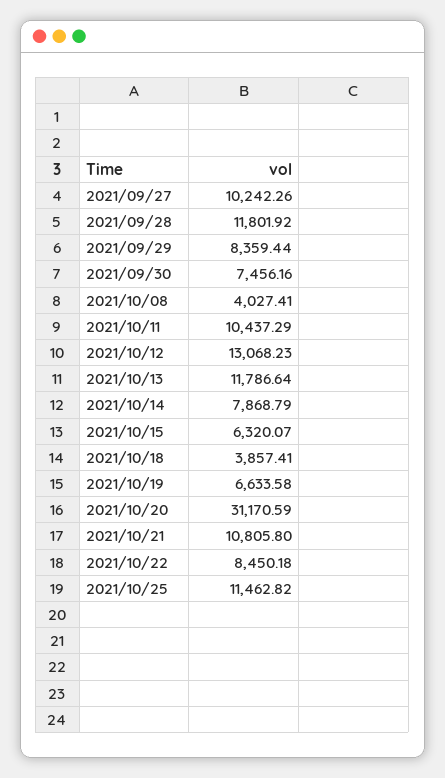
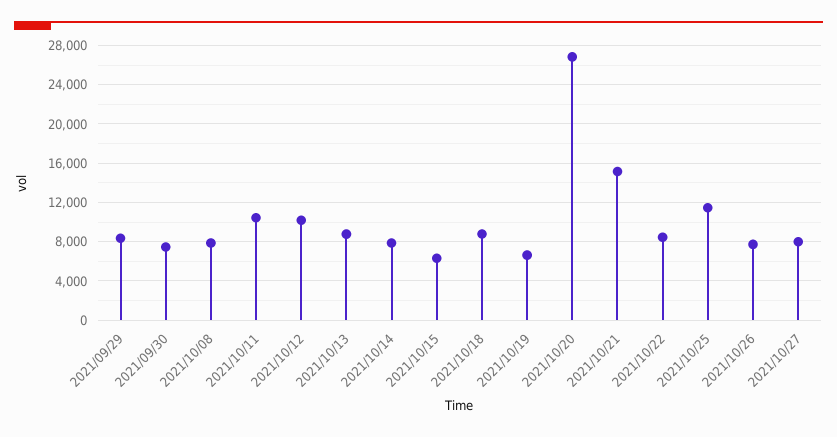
2021/09/27: 10242.26 -> none
2021/09/28: 11801.92 -> none
2021/10/08: 4027.41 -> 8000
2021/10/12: 13068.23 -> 10000
2021/10/13: 11786.64 -> 9000
2021/10/18: 3857.41 -> 9000
2021/10/20: 31170.59 -> 27000
2021/10/21: 10805.8 -> 15000
2021/10/26: none -> 8000
2021/10/27: none -> 8000

